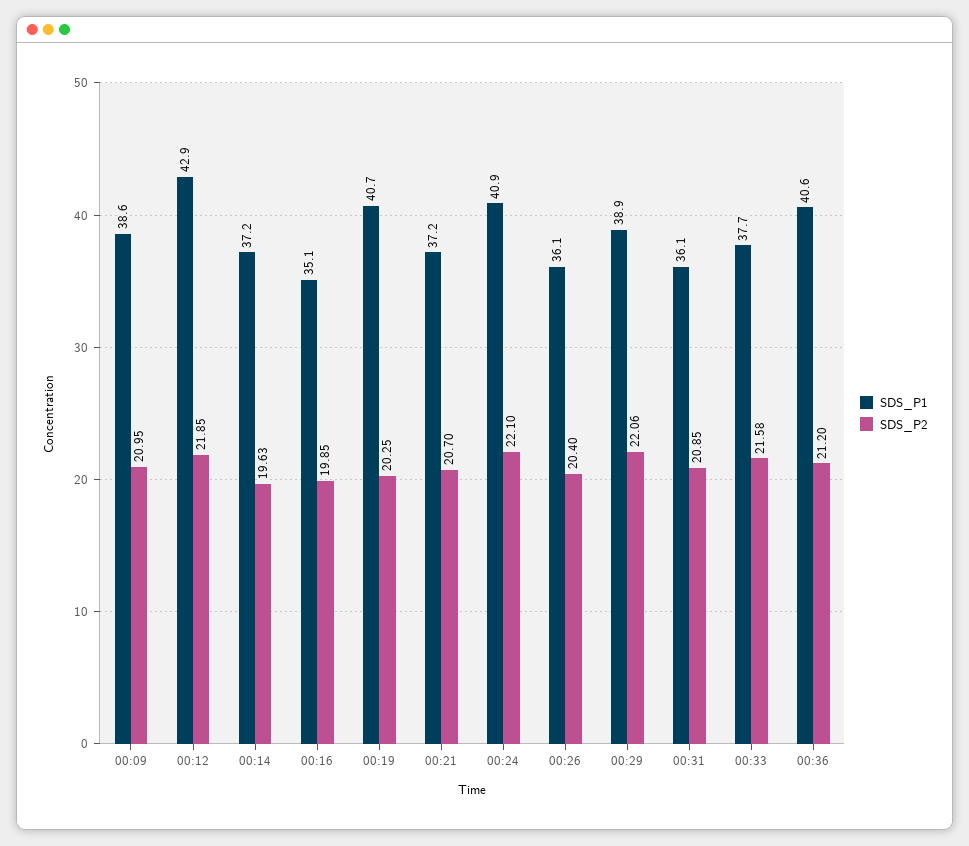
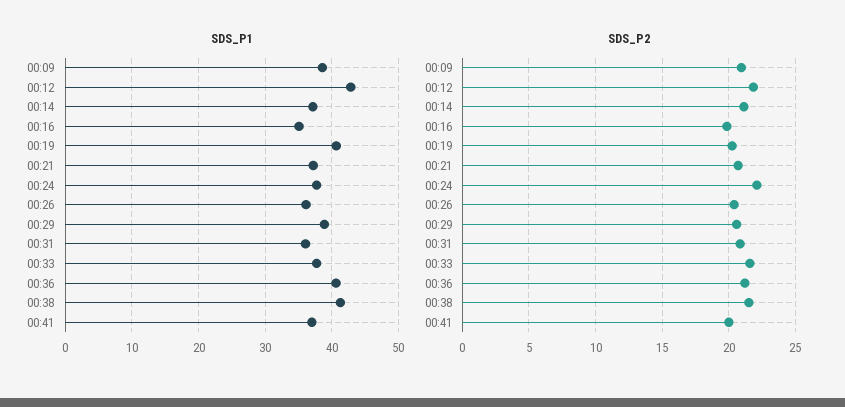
SDS_P2, 00:14: 19.63 -> 21
SDS_P1, 00:24: 40.9 -> 38
SDS_P2, 00:29: 22.06 -> 20.5
SDS_P1, 00:38: none -> 41
SDS_P1, 00:41: none -> 37
SDS_P2, 00:38: none -> 21.5
SDS_P2, 00:41: none -> 20

